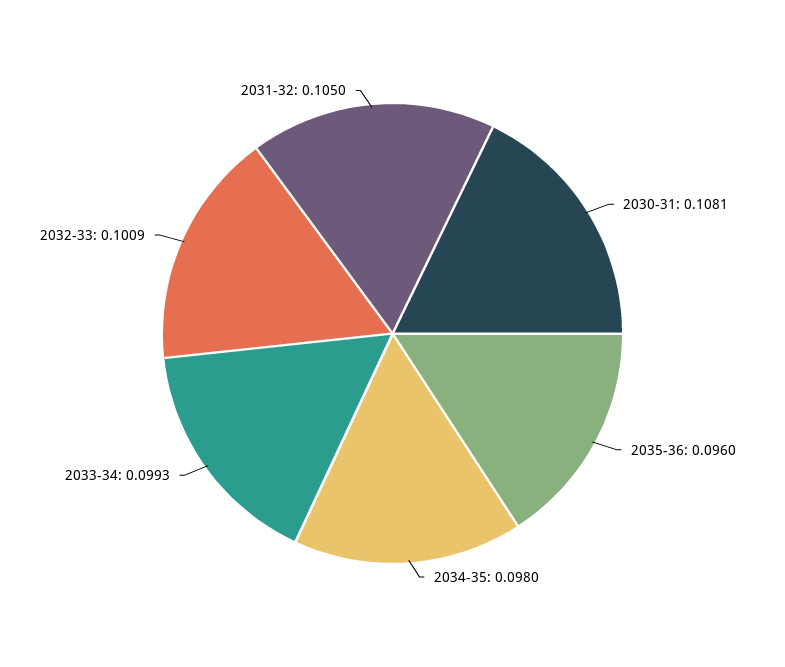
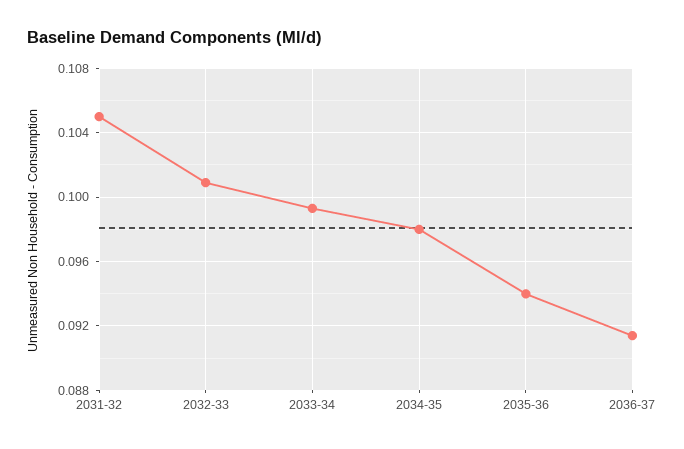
2030-31: 0.1081 -> none
2035-36: 0.096 -> 0.094
2036-37: none -> 0.0915

